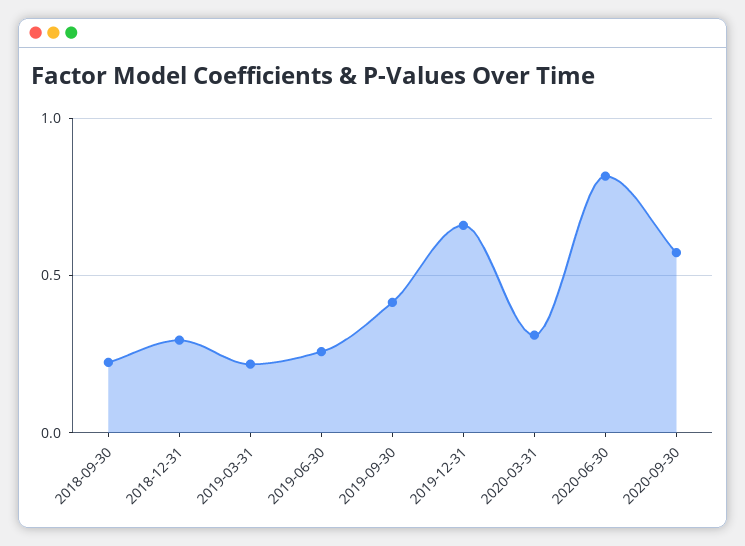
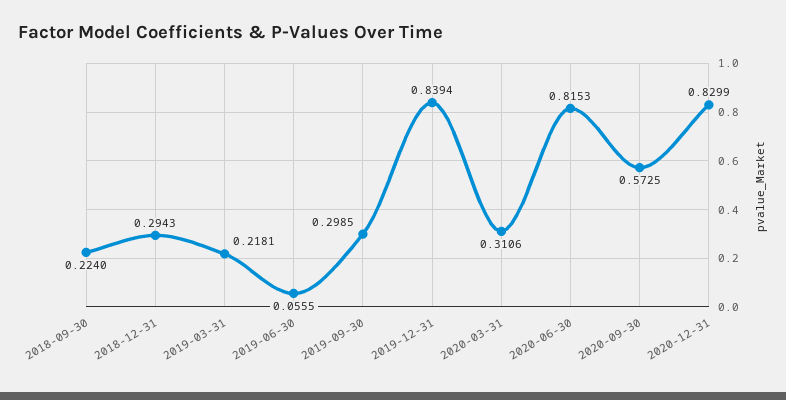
2019-06-30: 0.25 -> 0.0555
2019-09-30: 0.4 -> 0.2985
2019-12-31: 0.65 -> 0.8394
2020-12-31: none -> 0.8299

